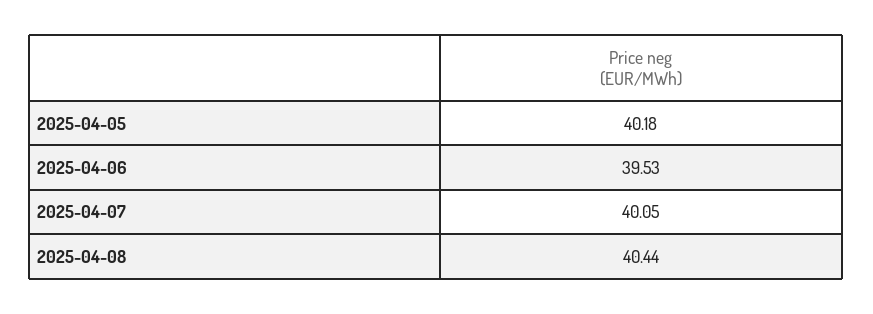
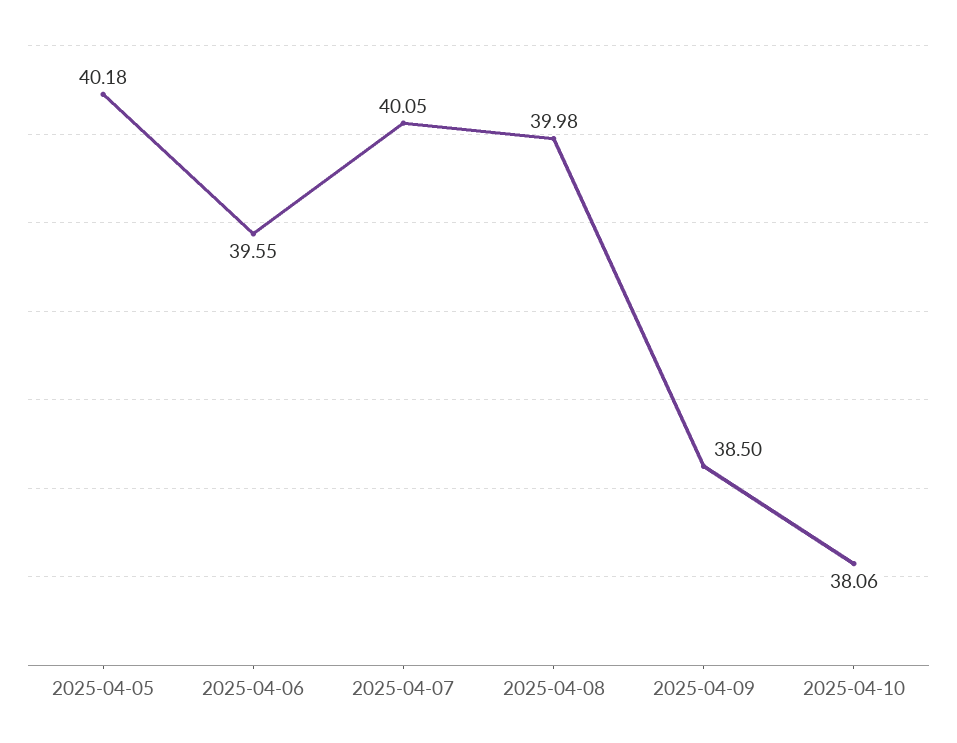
2025-04-06: 39.53 -> 39.55
2025-04-08: 40.44 -> 39.98
2025-04-09: none -> 38.5
2025-04-10: none -> 38.06

